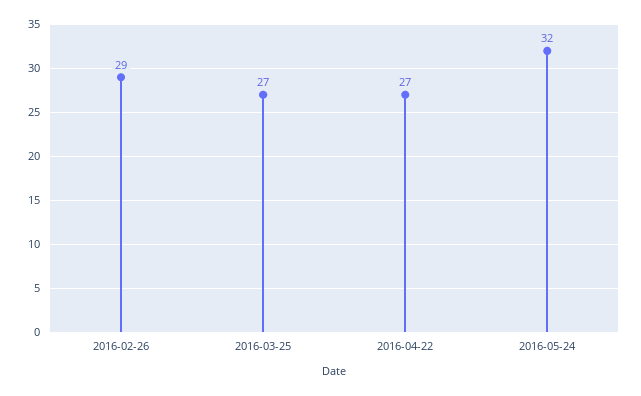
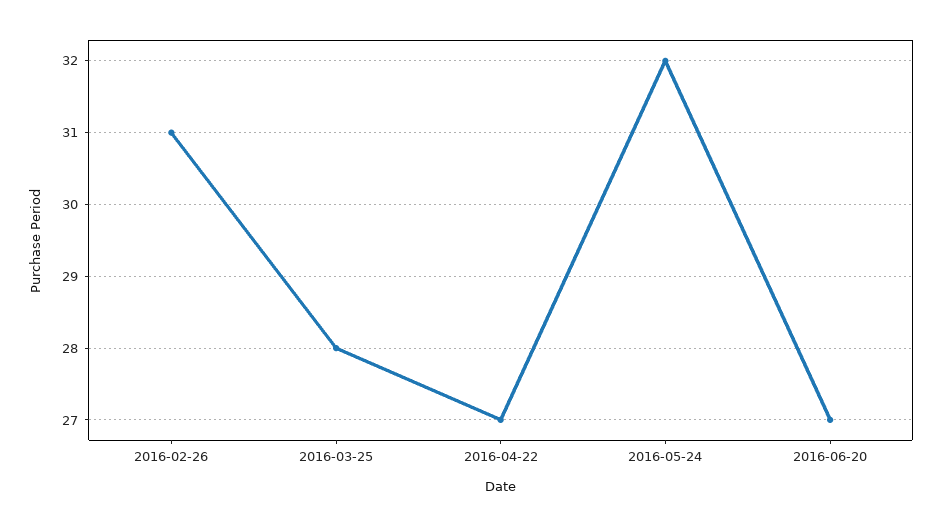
2016-02-26: 29 -> 31
2016-03-25: 27 -> 28
2016-06-20: none -> 27

